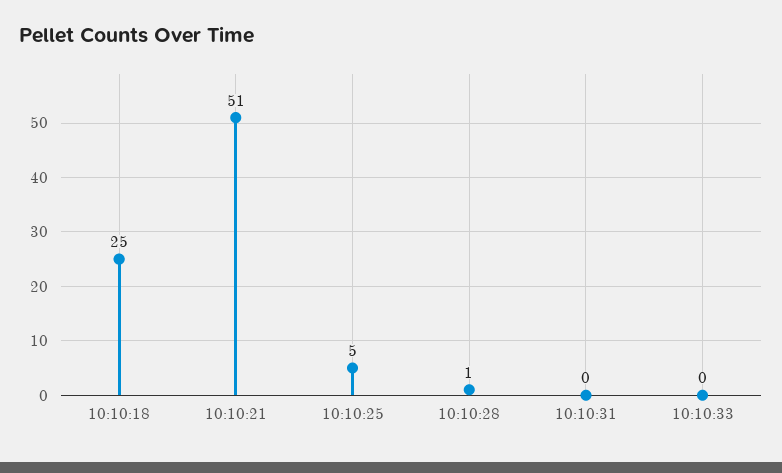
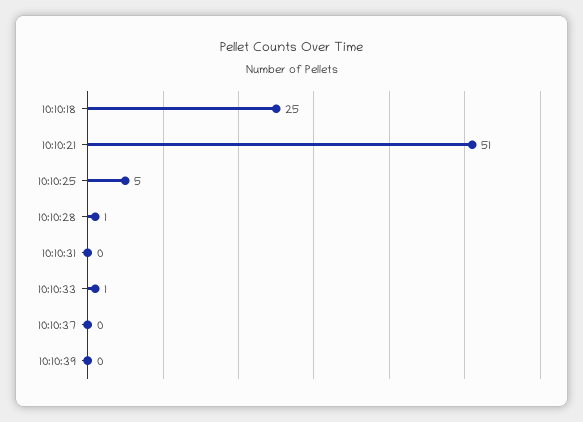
10:10:33: 0 -> 1
10:10:37: none -> 0
10:10:39: none -> 0

